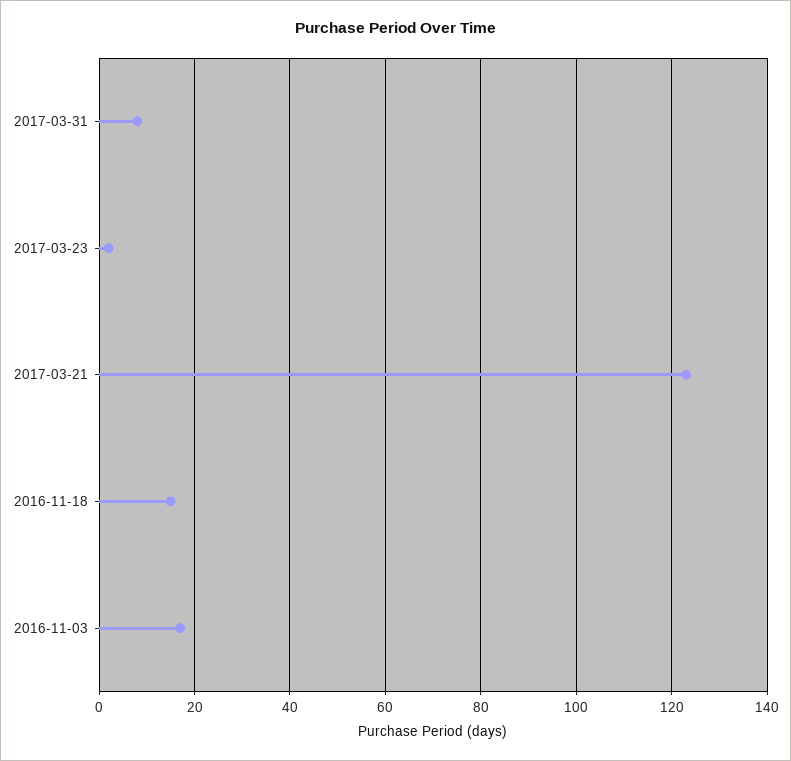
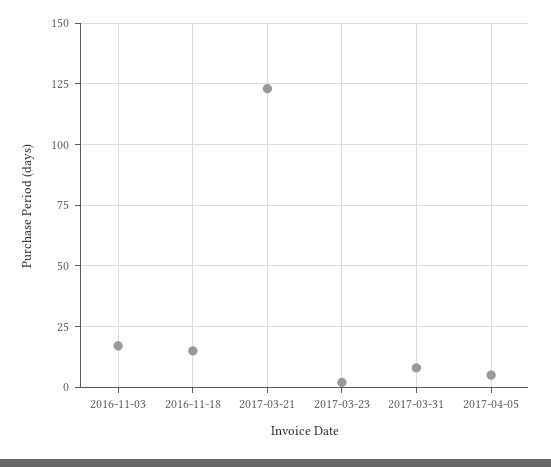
2017-04-05: none -> 5

